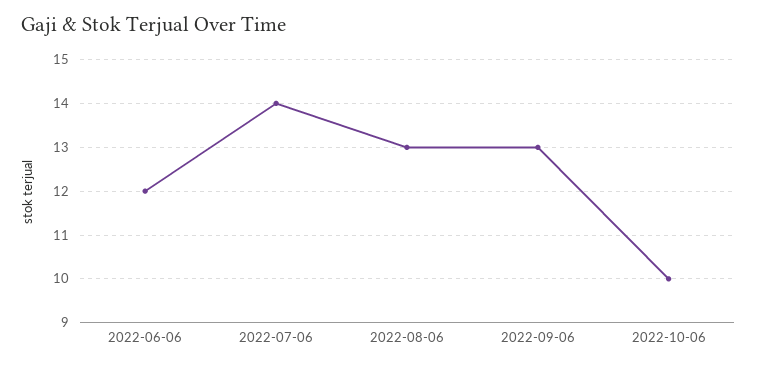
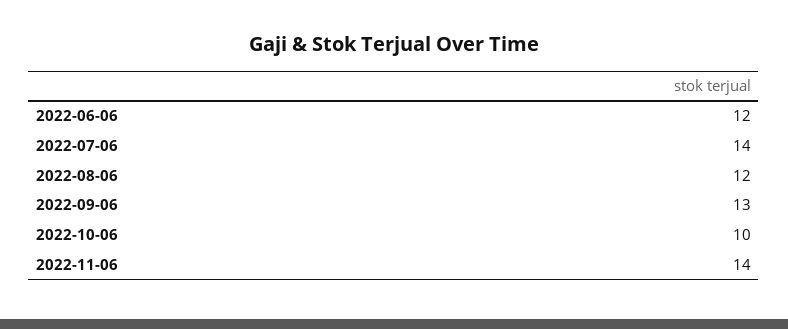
2022-08-06: 13 -> 12
2022-11-06: none -> 14

